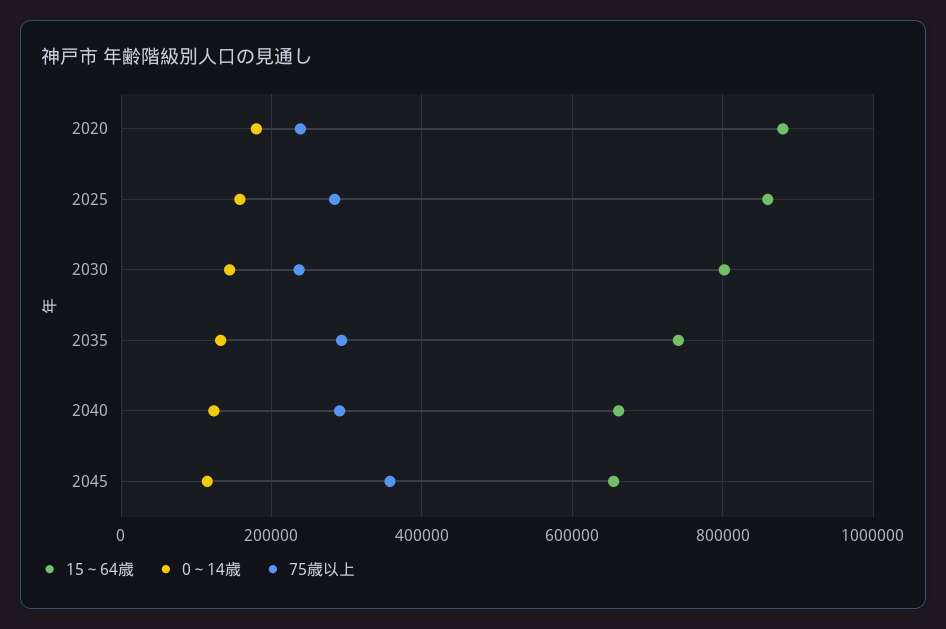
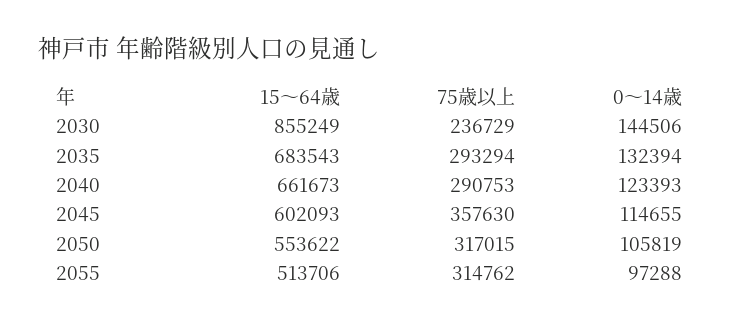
15～64歳, 2020: 880000 -> none
0～14歳, 2020: 180000 -> none
75歳以上, 2020: 240000 -> none
15～64歳, 2025: 860000 -> none
0～14歳, 2025: 160000 -> none
75歳以上, 2025: 280000 -> none
15～64歳, 2030: 800000 -> 855249
15～64歳, 2035: 740000 -> 683543
15～64歳, 2045: 660000 -> 602093
15～64歳, 2050: none -> 553622
75歳以上, 2050: none -> 317015
0～14歳, 2050: none -> 105819
15～64歳, 2055: none -> 513706
75歳以上, 2055: none -> 314762
0～14歳, 2055: none -> 97288

